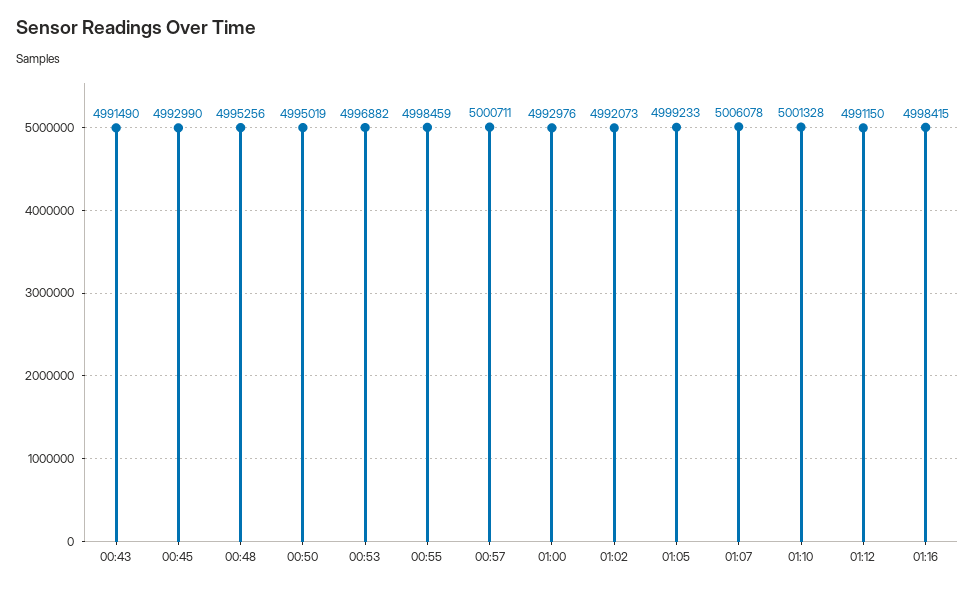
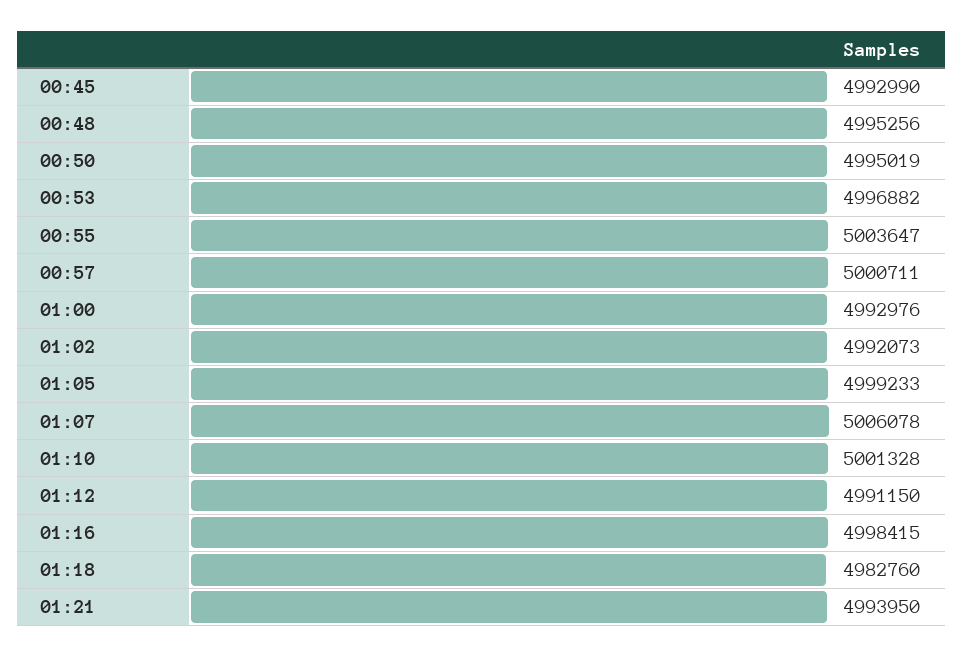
00:43: 4991490 -> none
00:55: 4998459 -> 5003647
01:18: none -> 4982760
01:21: none -> 4993950

